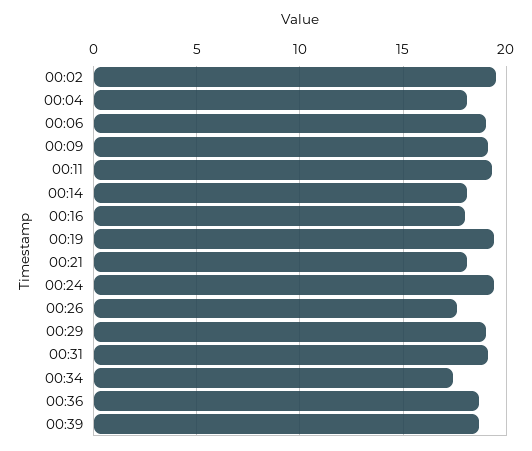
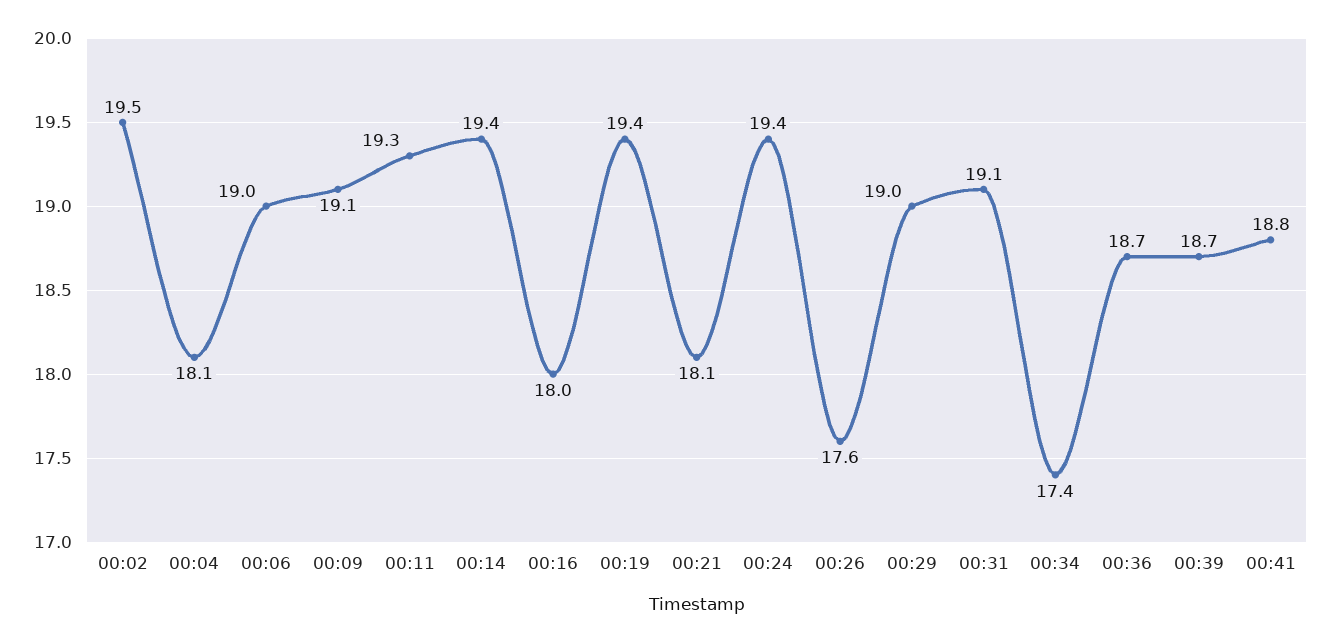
00:14: 18 -> 19.4
00:41: none -> 18.8

